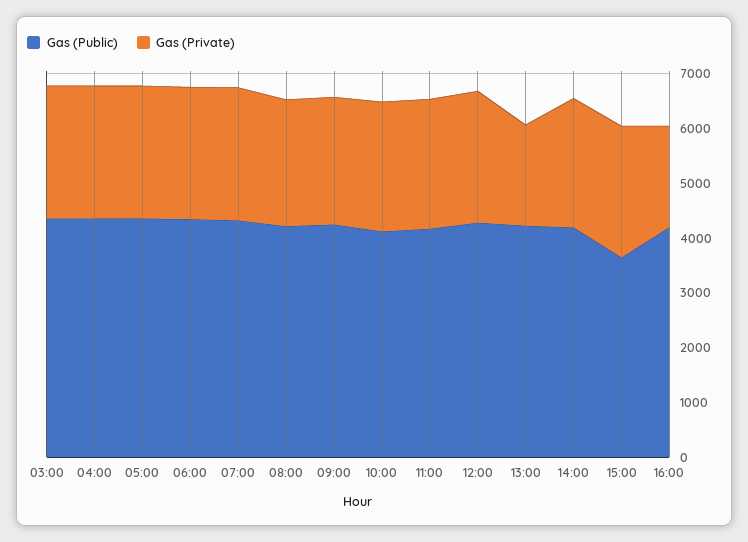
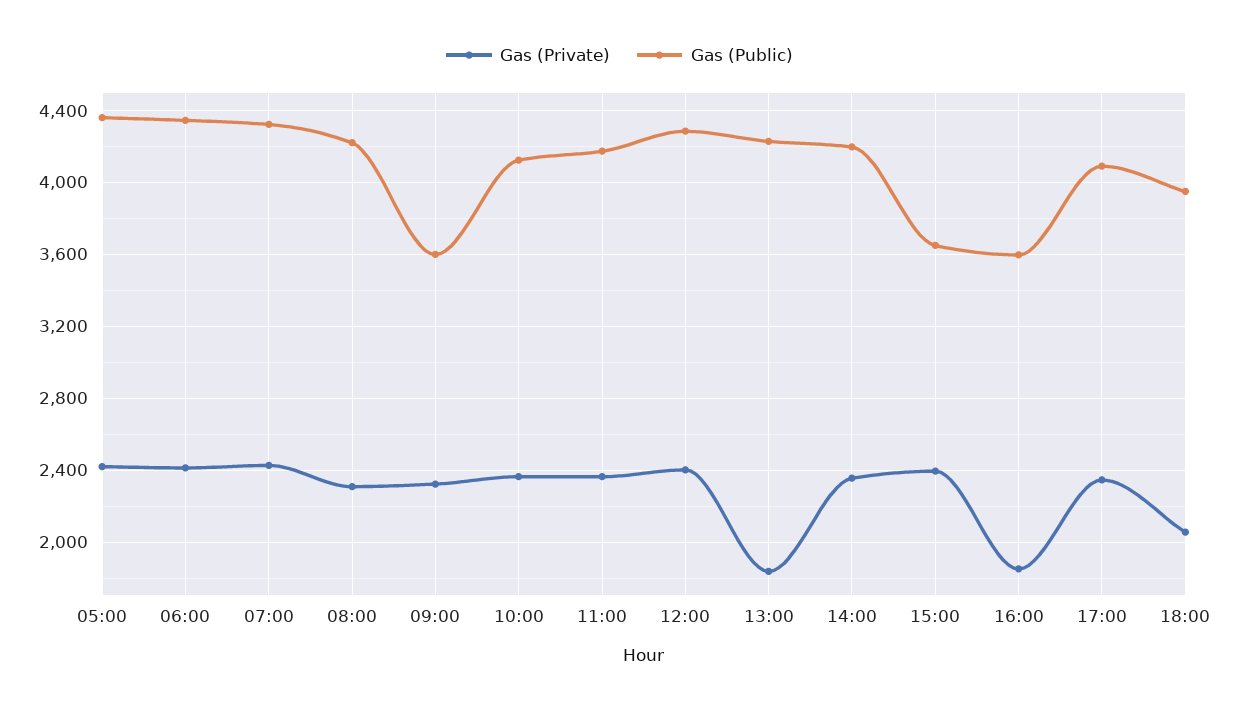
Gas (Public), 03:00: 4400 -> none
Gas (Private), 03:00: 2400 -> none
Gas (Public), 04:00: 4400 -> none
Gas (Private), 04:00: 2400 -> none
Gas (Public), 09:00: 4200 -> 3600
Gas (Public), 16:00: 4200 -> 3600
Gas (Private), 17:00: none -> 2350
Gas (Public), 17:00: none -> 4100
Gas (Private), 18:00: none -> 2050
Gas (Public), 18:00: none -> 3950

